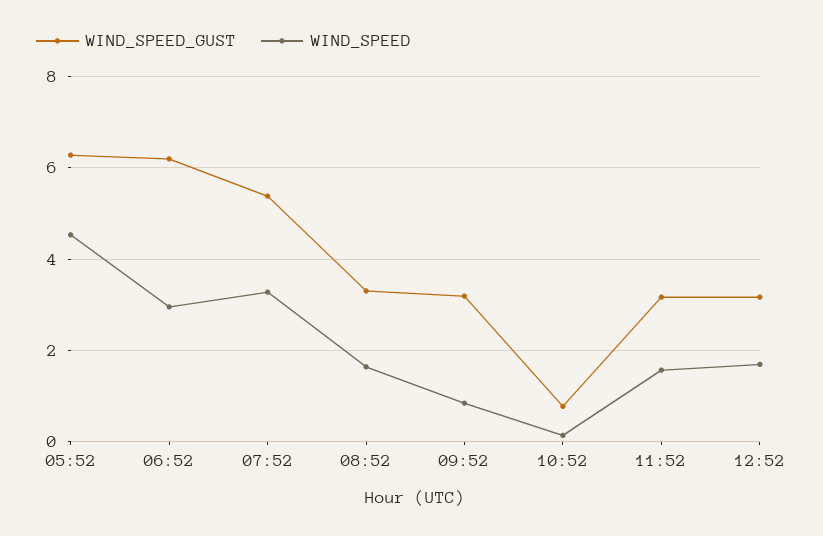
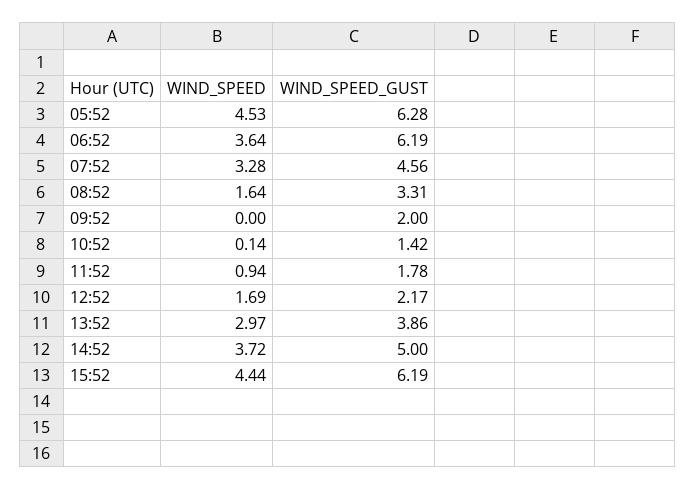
WIND_SPEED, 06:52: 3 -> 3.64
WIND_SPEED_GUST, 07:52: 5.4 -> 4.56
WIND_SPEED_GUST, 09:52: 3.2 -> 2
WIND_SPEED, 09:52: 0.8 -> 0
WIND_SPEED_GUST, 10:52: 0.8 -> 1.42
WIND_SPEED_GUST, 11:52: 3.2 -> 1.78
WIND_SPEED, 11:52: 1.6 -> 0.94
WIND_SPEED_GUST, 12:52: 3.2 -> 2.17
WIND_SPEED, 13:52: none -> 2.97
WIND_SPEED_GUST, 13:52: none -> 3.86
WIND_SPEED, 14:52: none -> 3.72
WIND_SPEED_GUST, 14:52: none -> 5
WIND_SPEED, 15:52: none -> 4.44
WIND_SPEED_GUST, 15:52: none -> 6.19

